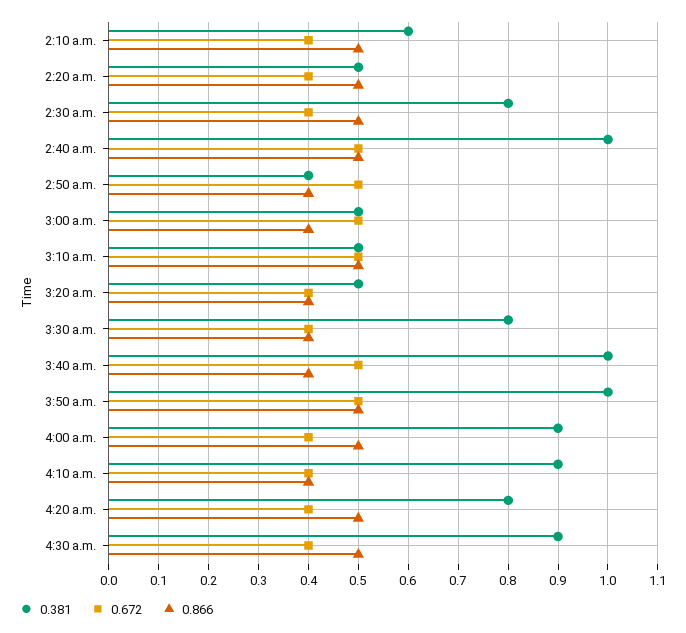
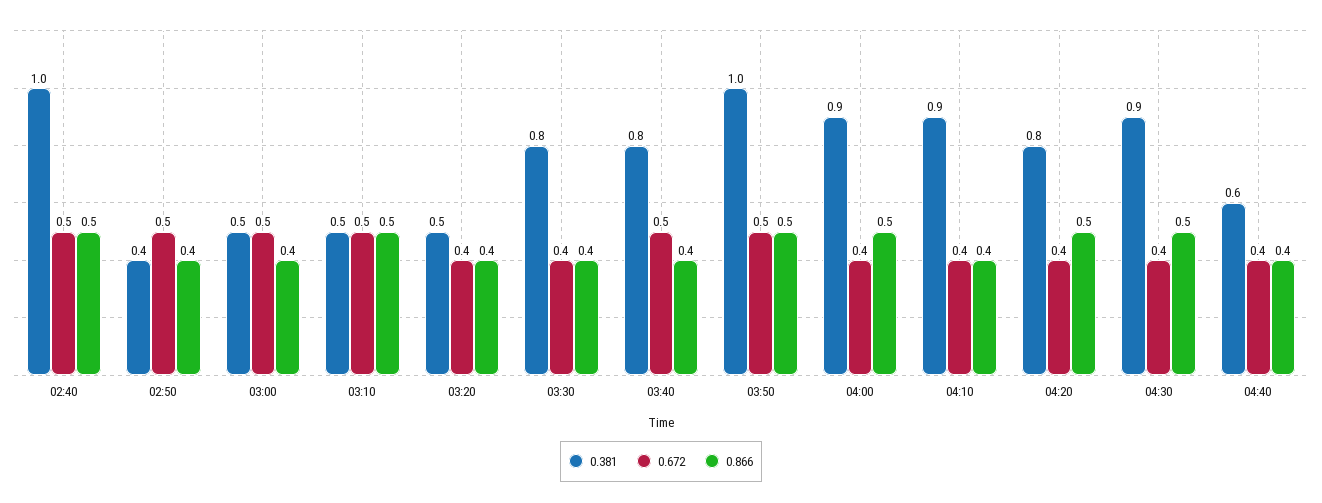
0.381, 2:10 a.m.: 0.6 -> none
0.672, 2:10 a.m.: 0.4 -> none
0.866, 2:10 a.m.: 0.5 -> none
0.381, 2:20 a.m.: 0.5 -> none
0.672, 2:20 a.m.: 0.4 -> none
0.866, 2:20 a.m.: 0.5 -> none
0.381, 2:30 a.m.: 0.8 -> none
0.672, 2:30 a.m.: 0.4 -> none
0.866, 2:30 a.m.: 0.5 -> none
0.381, 3:40 a.m.: 1 -> 0.8
0.381, 04:40: none -> 0.6
0.672, 04:40: none -> 0.4
0.866, 04:40: none -> 0.4

